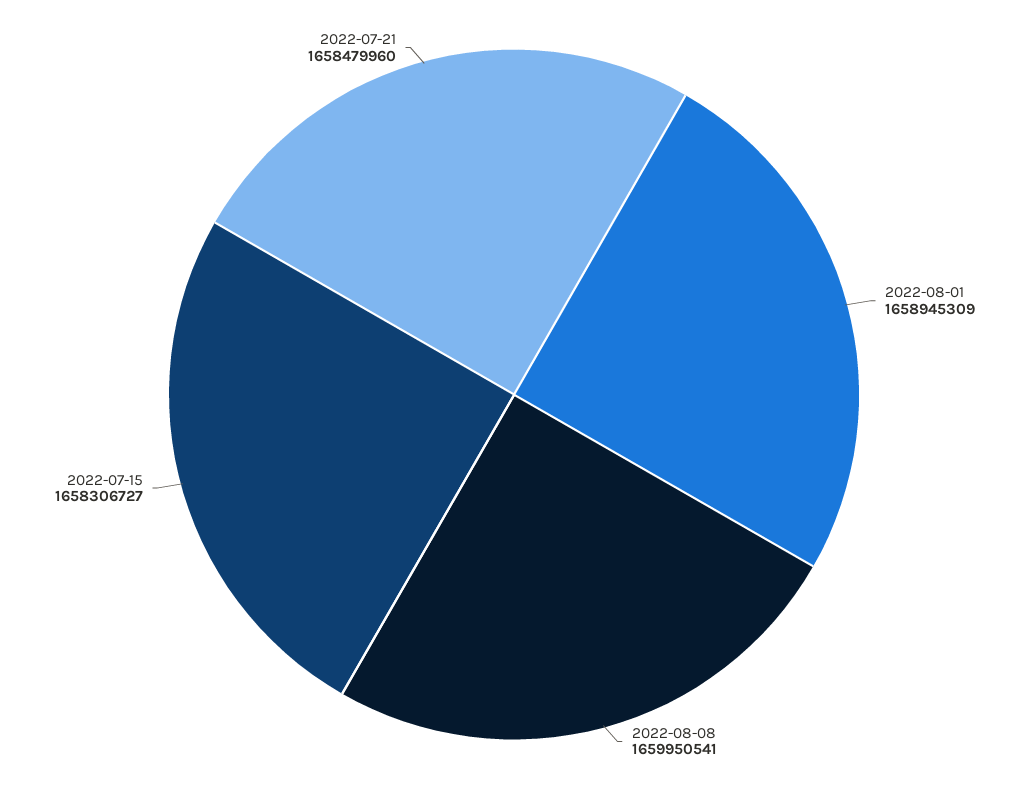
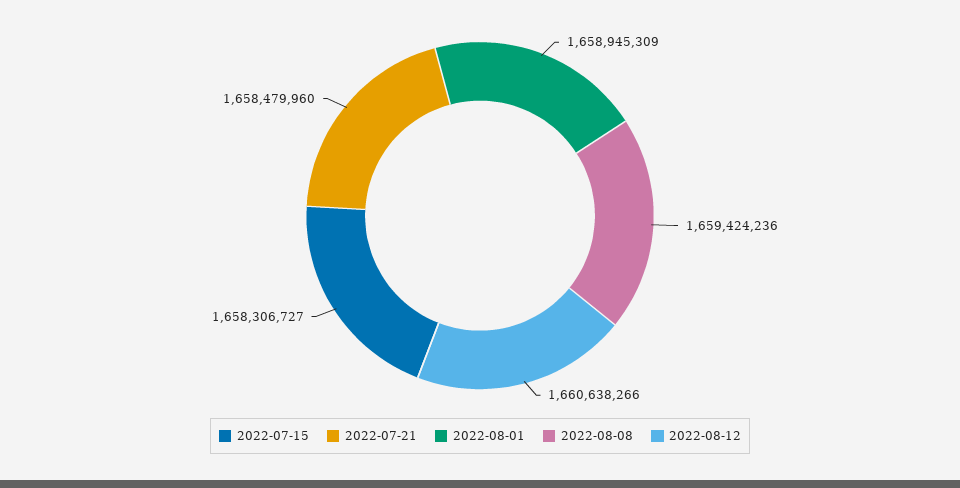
2022-08-08: 1659950541 -> 1659424236
2022-08-12: none -> 1660638266

